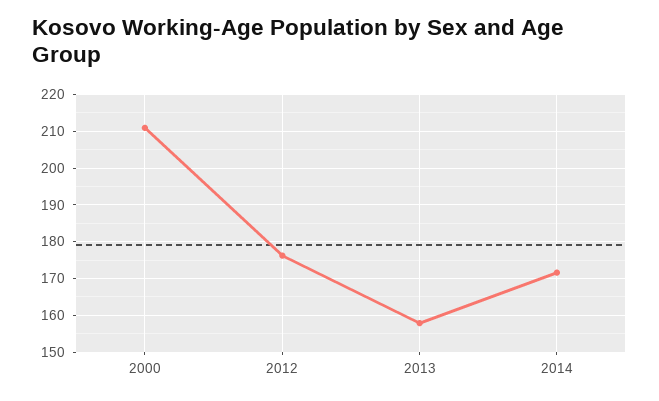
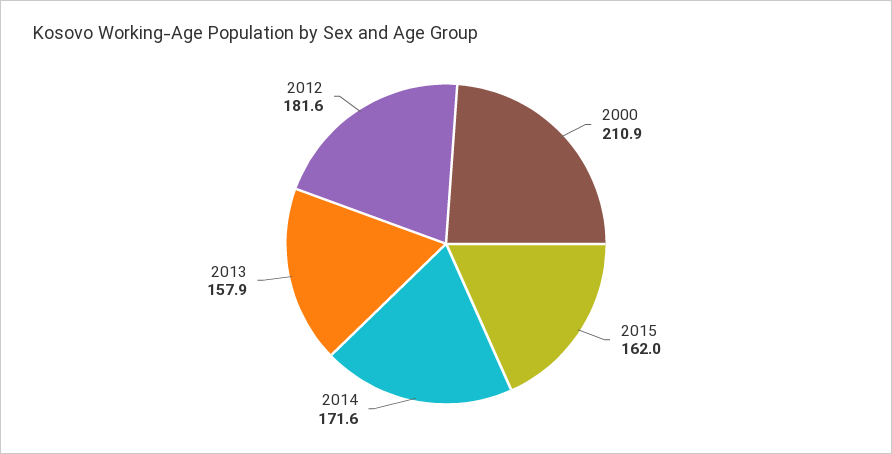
2012: 176 -> 181.6
2015: none -> 162

